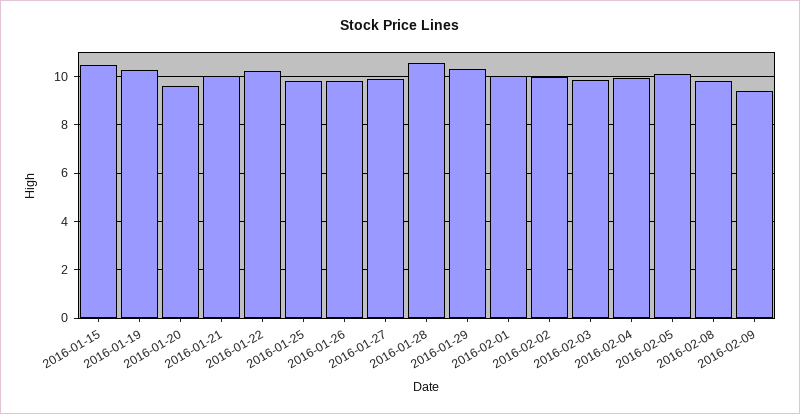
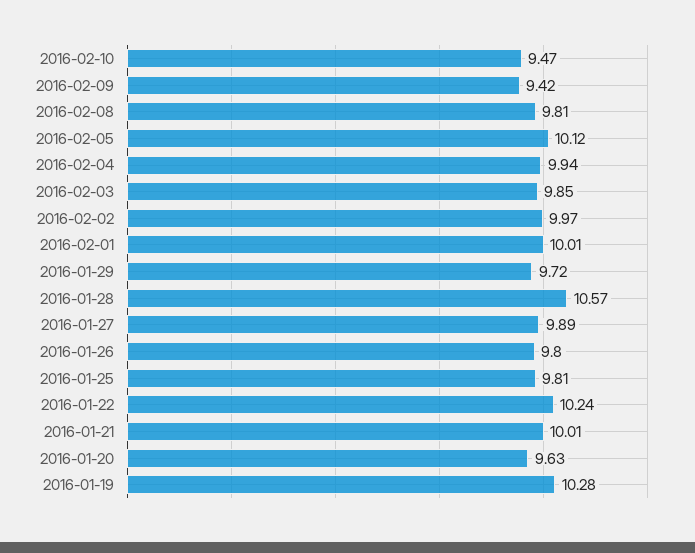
2016-01-15: 10.5 -> none
2016-01-29: 10.25 -> 9.72
2016-02-10: none -> 9.47

